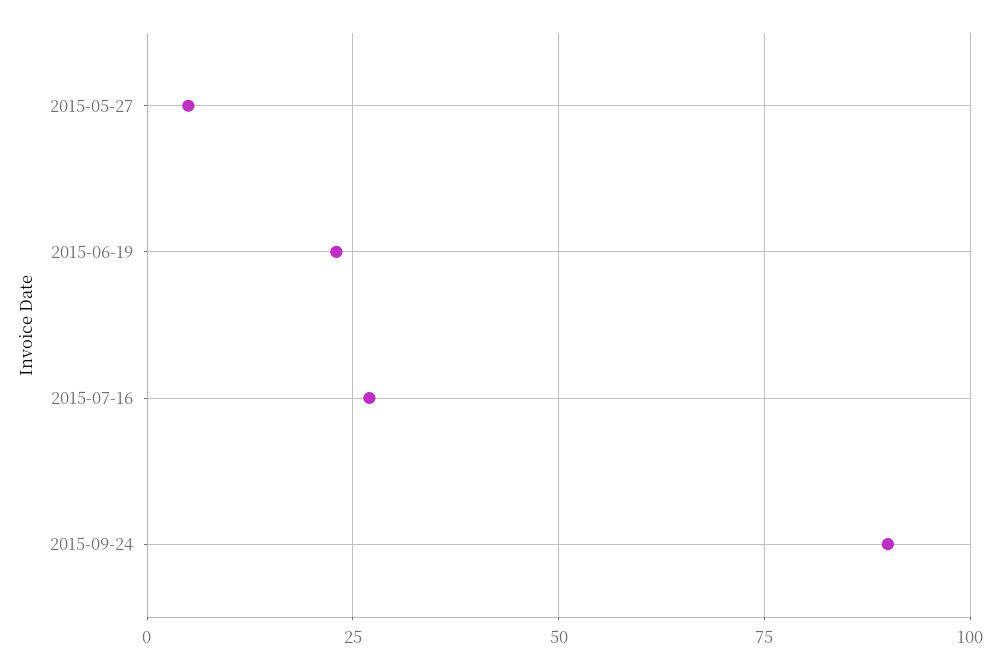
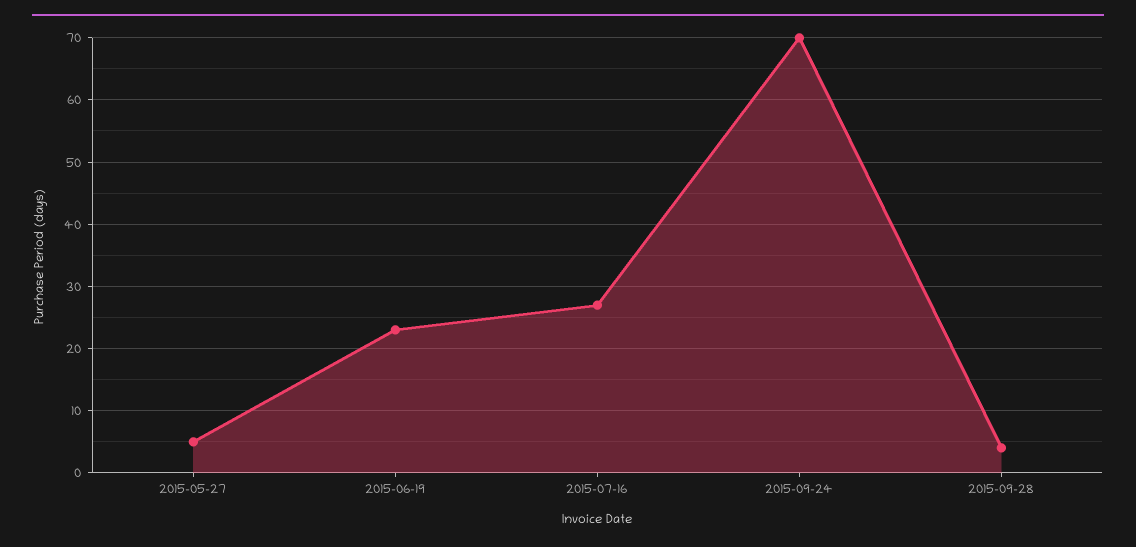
2015-09-24: 90 -> 70
2015-09-28: none -> 4

